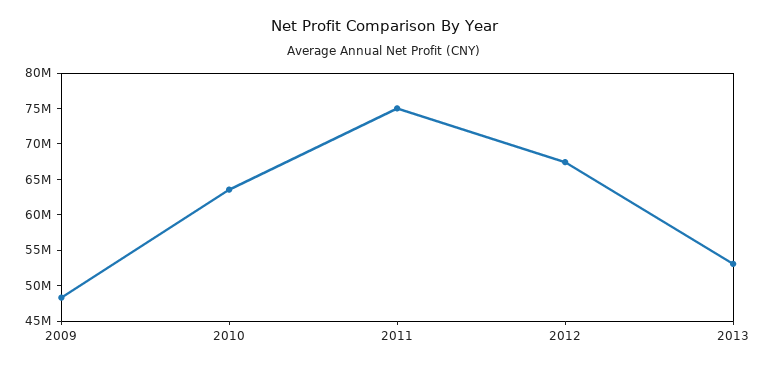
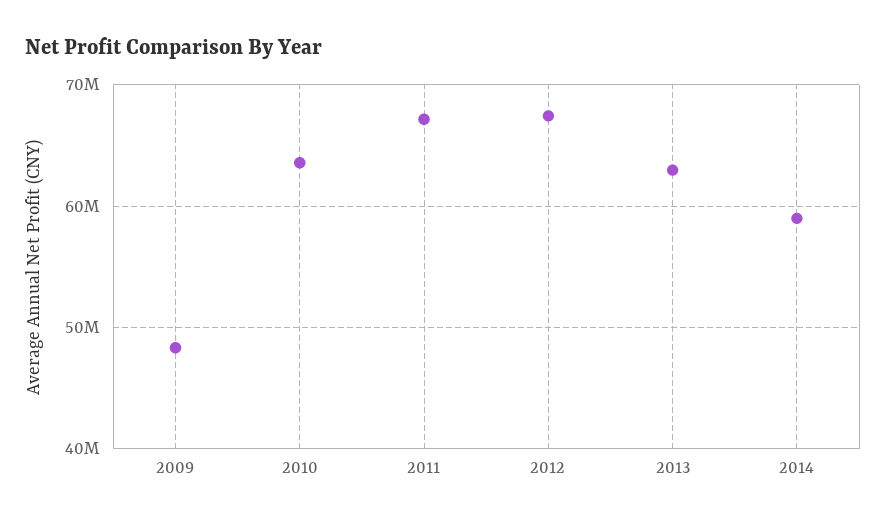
2011: 75000000 -> 67000000
2013: 52500000 -> 63000000
2014: none -> 59000000

